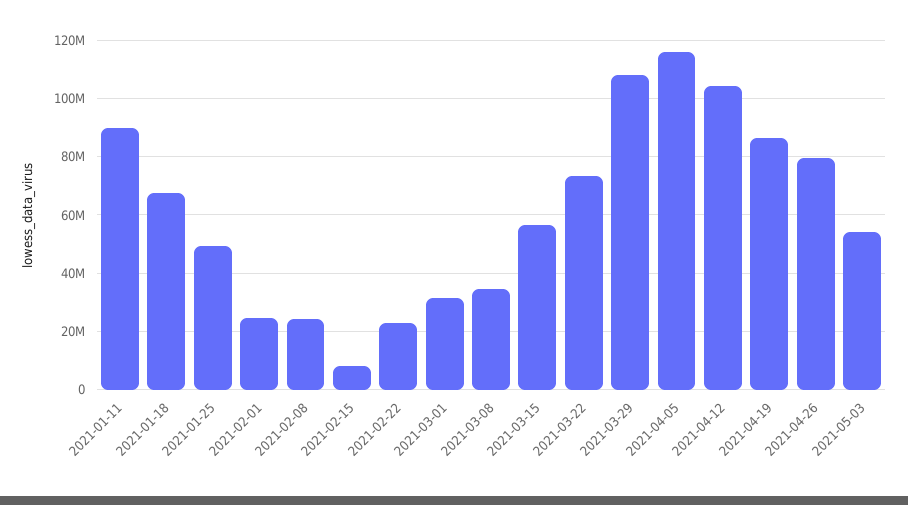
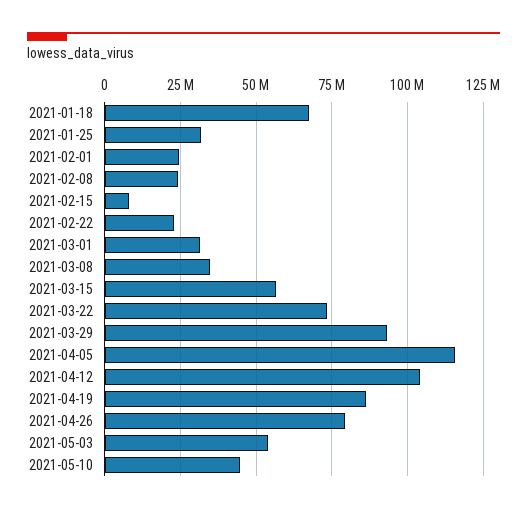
2021-01-11: 90000000 -> none
2021-01-25: 50000000 -> 32500000
2021-03-29: 107500000 -> 92500000
2021-05-10: none -> 45000000

